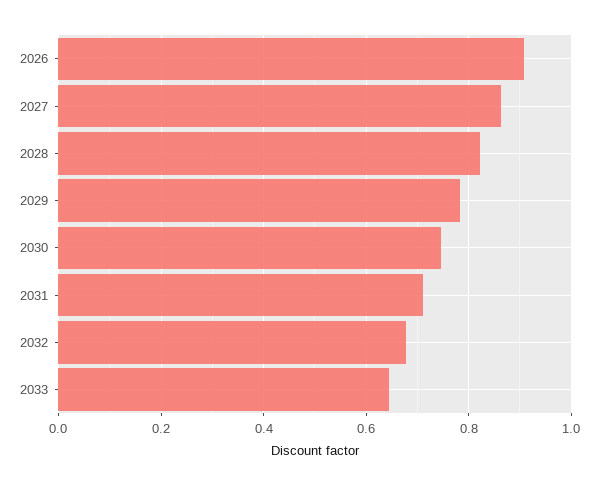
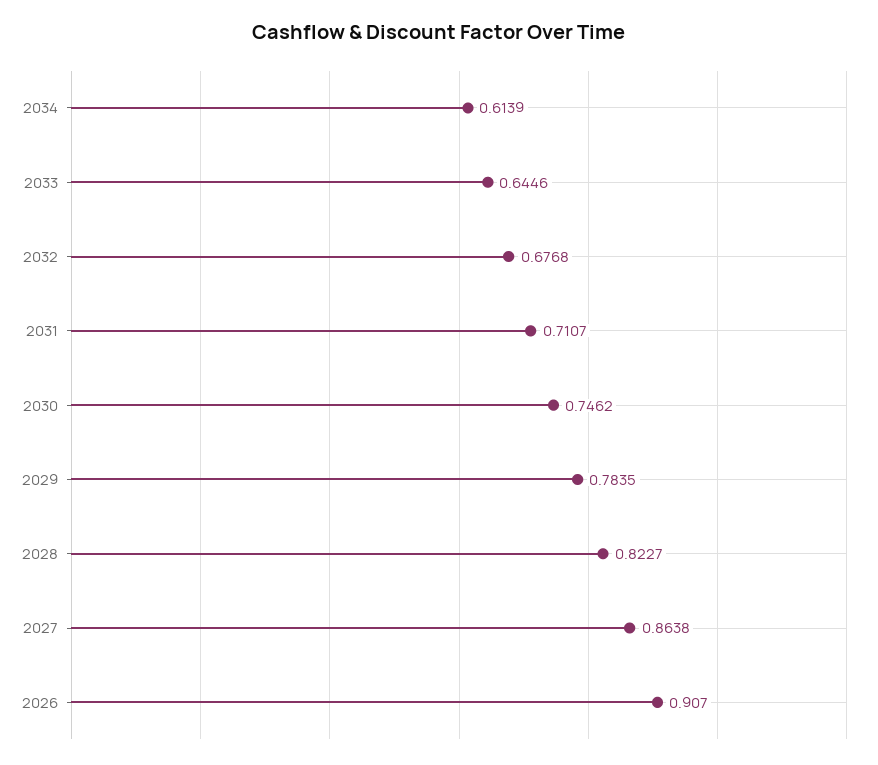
2034: none -> 0.6139

